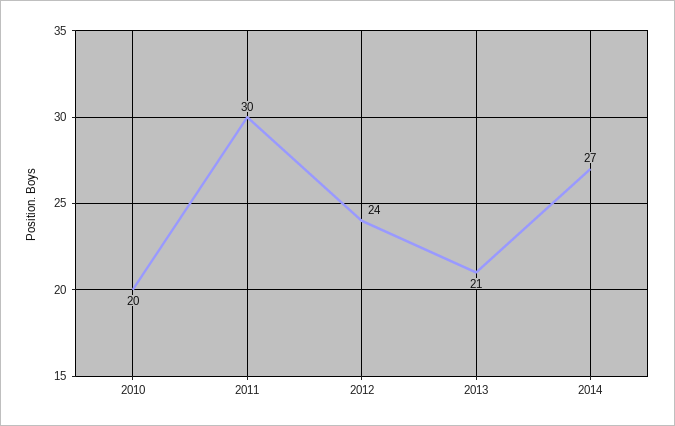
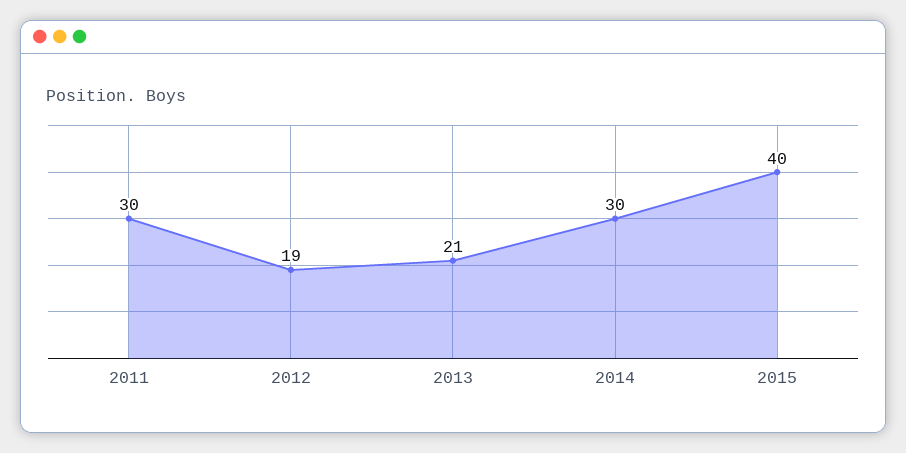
2010: 20 -> none
2012: 24 -> 19
2014: 27 -> 30
2015: none -> 40

